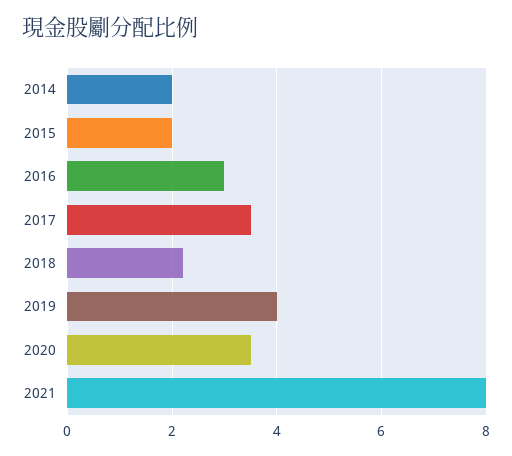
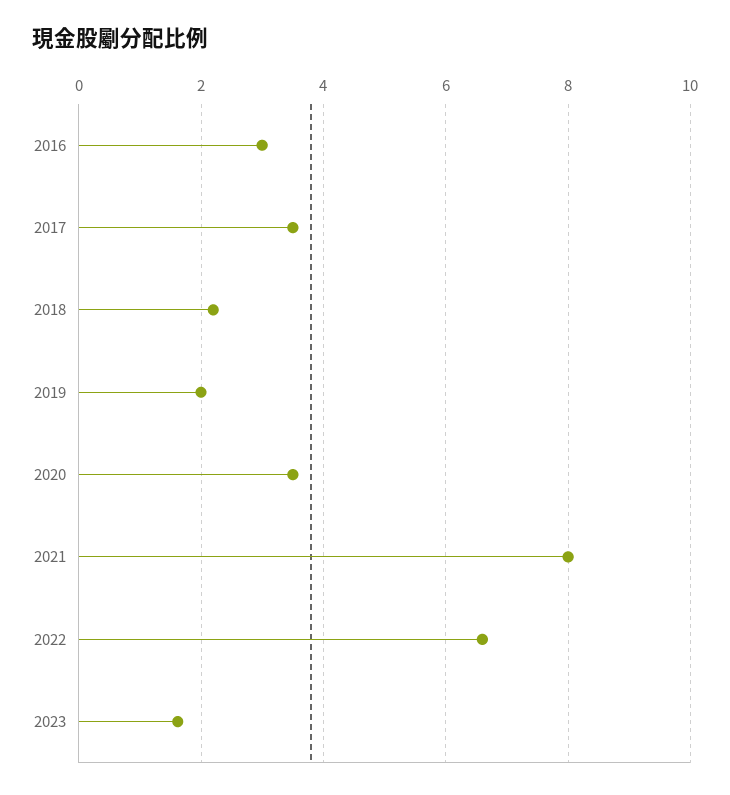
2014: 2 -> none
2015: 2 -> none
2019: 4 -> 2
2022: none -> 6.6
2023: none -> 1.6

